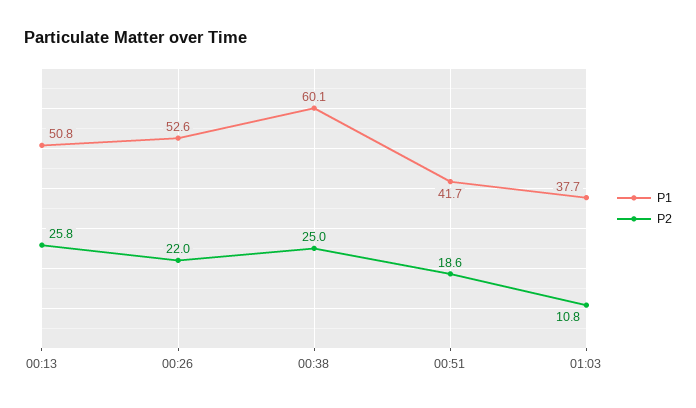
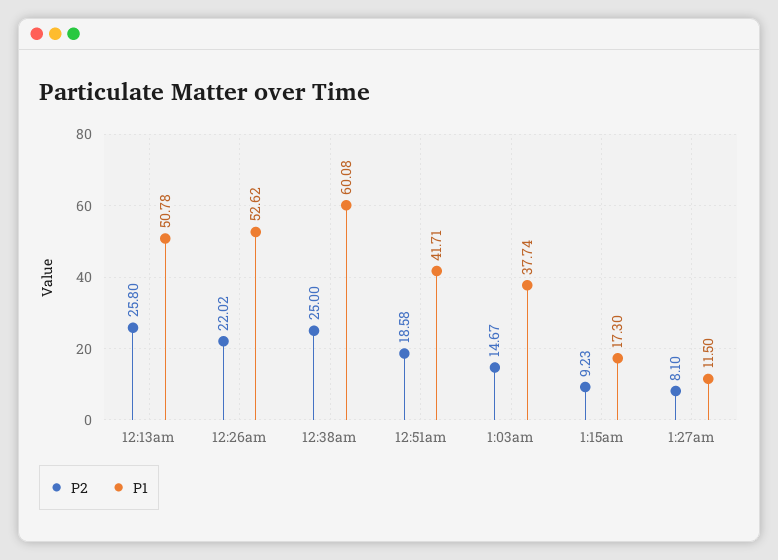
P2, 01:03: 10.8 -> 14.67
P2, 1:15am: none -> 9.23
P1, 1:15am: none -> 17.3
P2, 1:27am: none -> 8.1
P1, 1:27am: none -> 11.5

